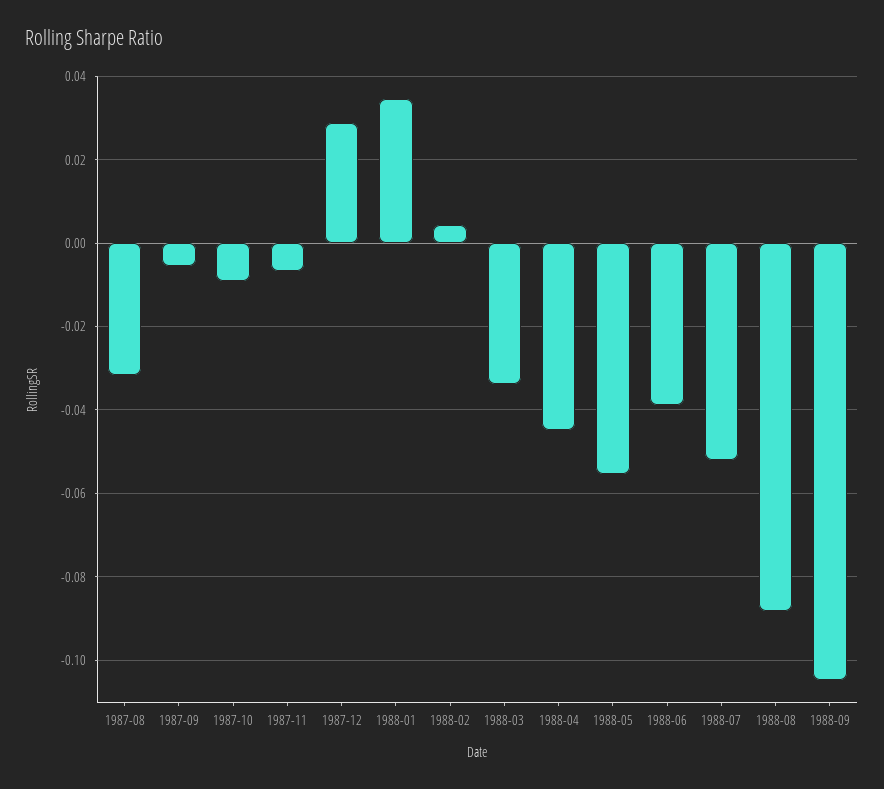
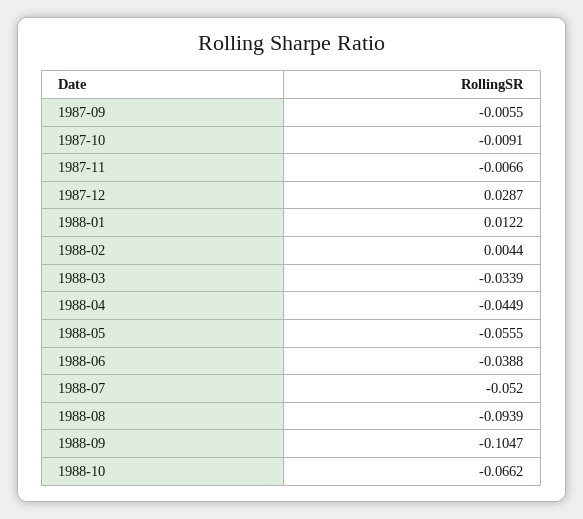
1987-08: -0.032 -> none
1988-01: 0.034 -> 0.0122
1988-08: -0.088 -> -0.0939
1988-10: none -> -0.0662

